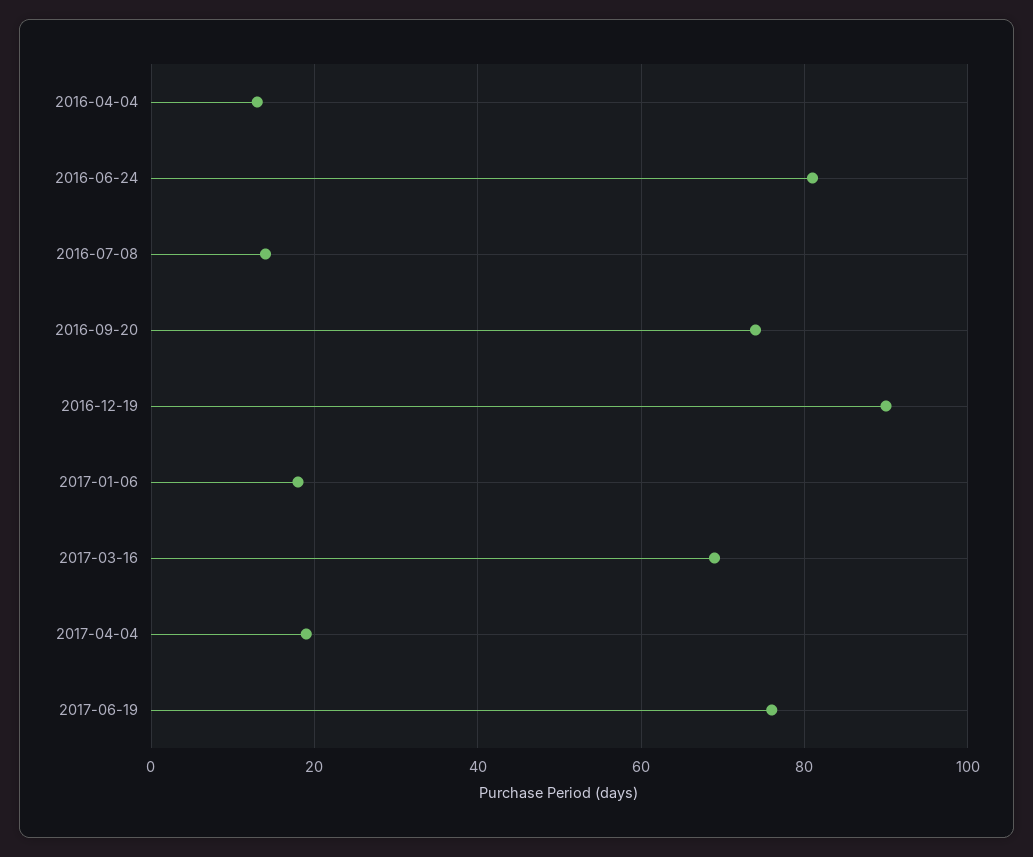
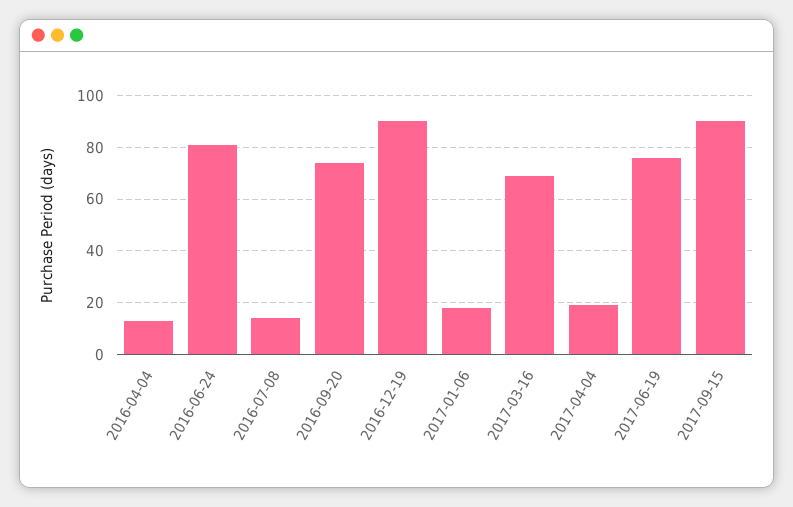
2017-09-15: none -> 90

